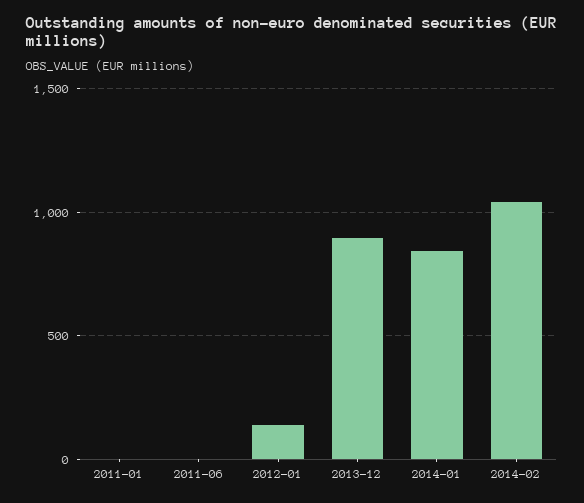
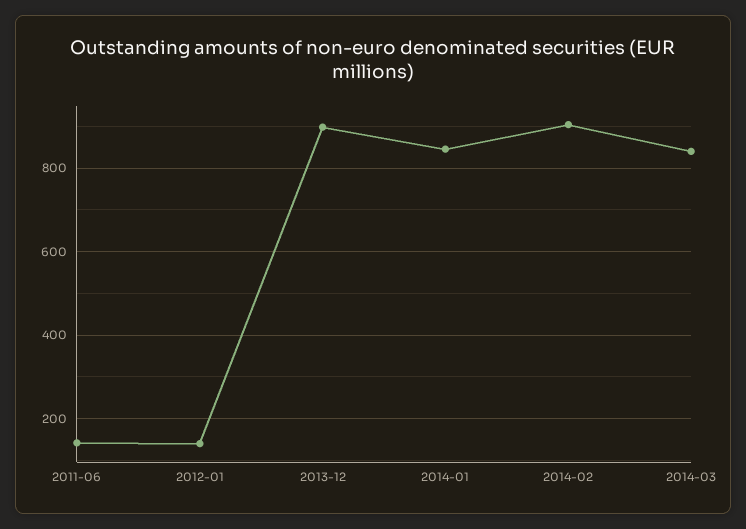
2011-01: 0 -> none
2011-06: 0 -> 140
2014-02: 1050 -> 900
2014-03: none -> 840

